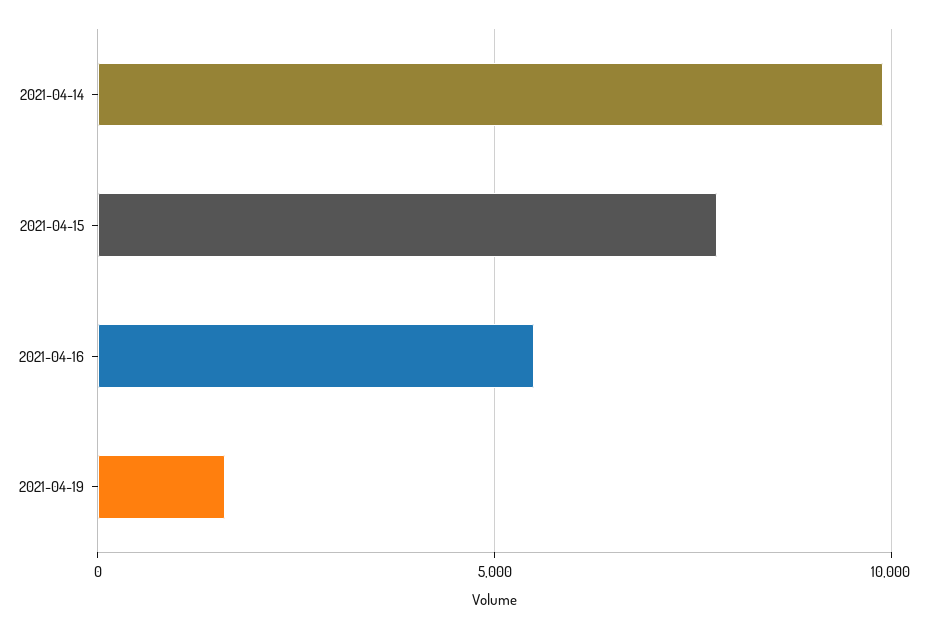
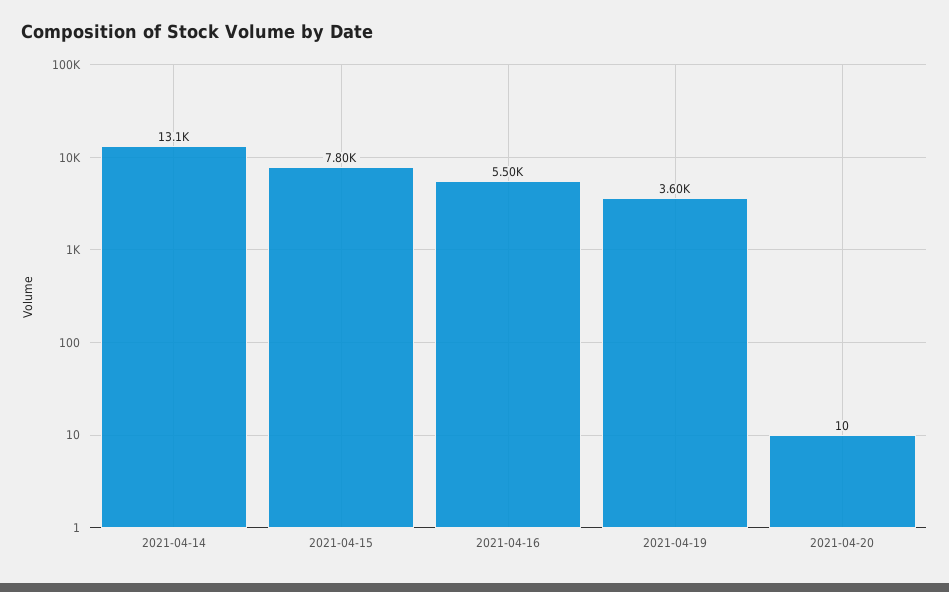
2021-04-14: 10000 -> 13100
2021-04-19: 1500 -> 3600
2021-04-20: none -> 10

